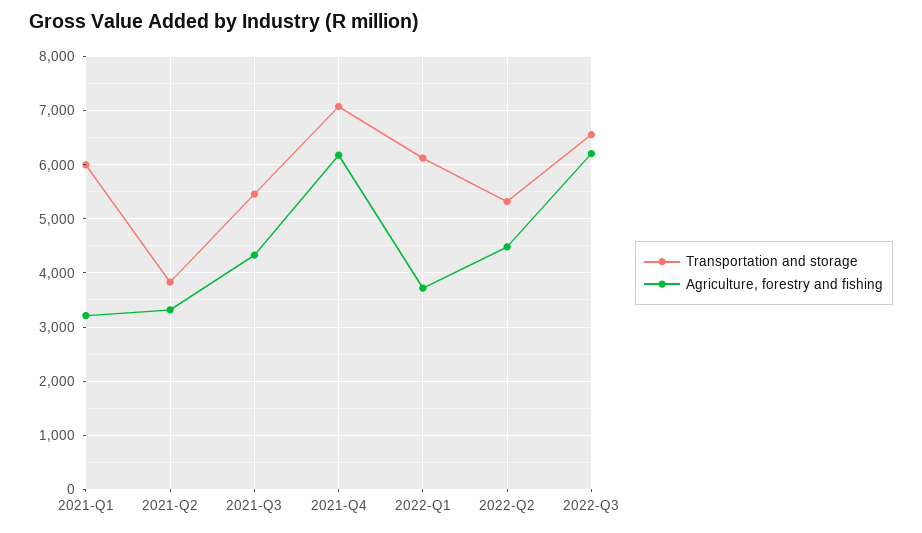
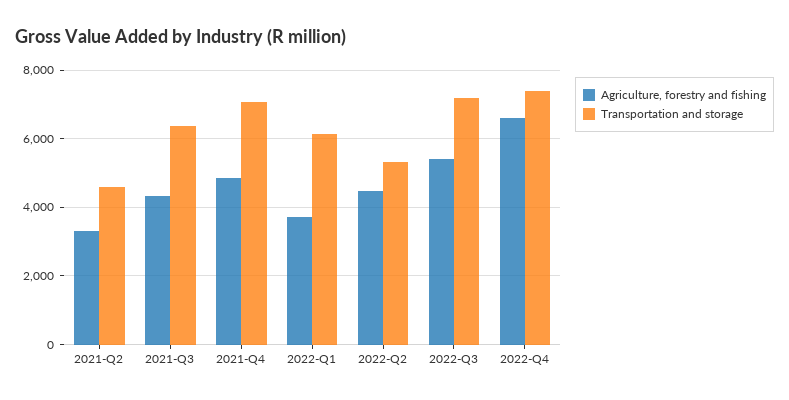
Transportation and storage, 2021-Q1: 6000 -> none
Agriculture, forestry and fishing, 2021-Q1: 3200 -> none
Transportation and storage, 2021-Q2: 3800 -> 4600
Transportation and storage, 2021-Q3: 5400 -> 6400
Agriculture, forestry and fishing, 2021-Q4: 6200 -> 4800
Transportation and storage, 2022-Q3: 6600 -> 7200
Agriculture, forestry and fishing, 2022-Q3: 6200 -> 5400
Agriculture, forestry and fishing, 2022-Q4: none -> 6600
Transportation and storage, 2022-Q4: none -> 7400

